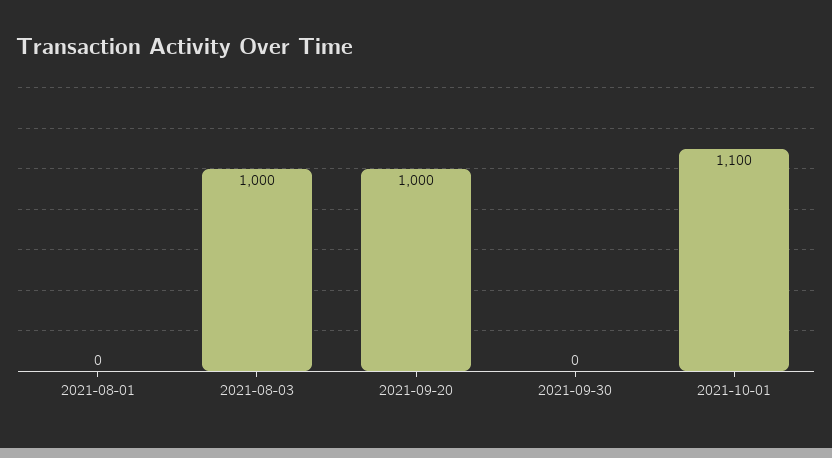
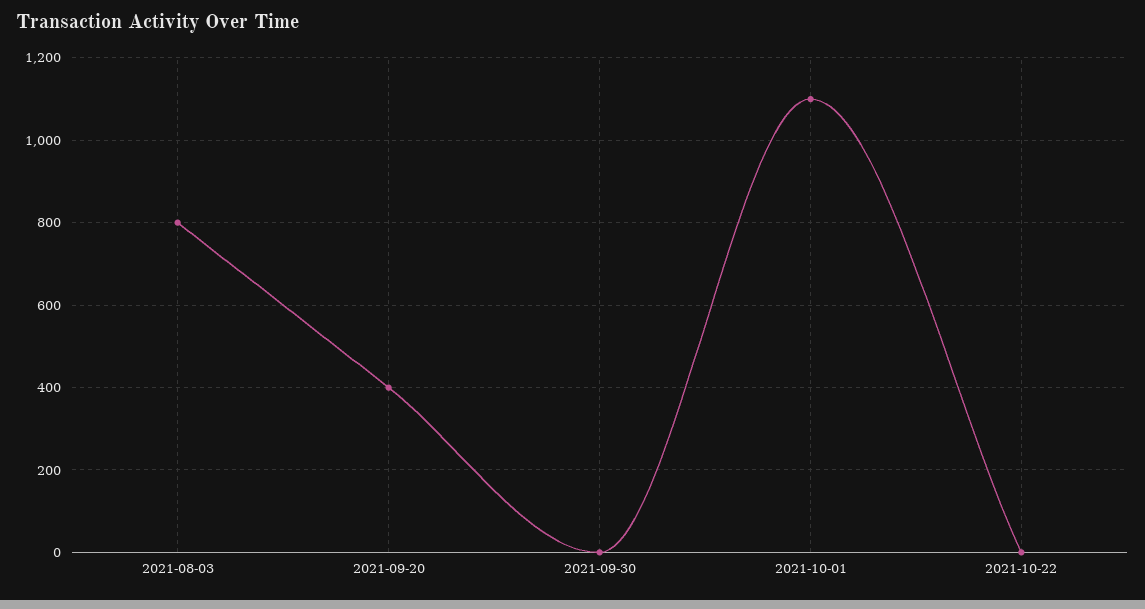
2021-08-01: 0 -> none
2021-08-03: 1000 -> 800
2021-09-20: 1000 -> 400
2021-10-22: none -> 0

